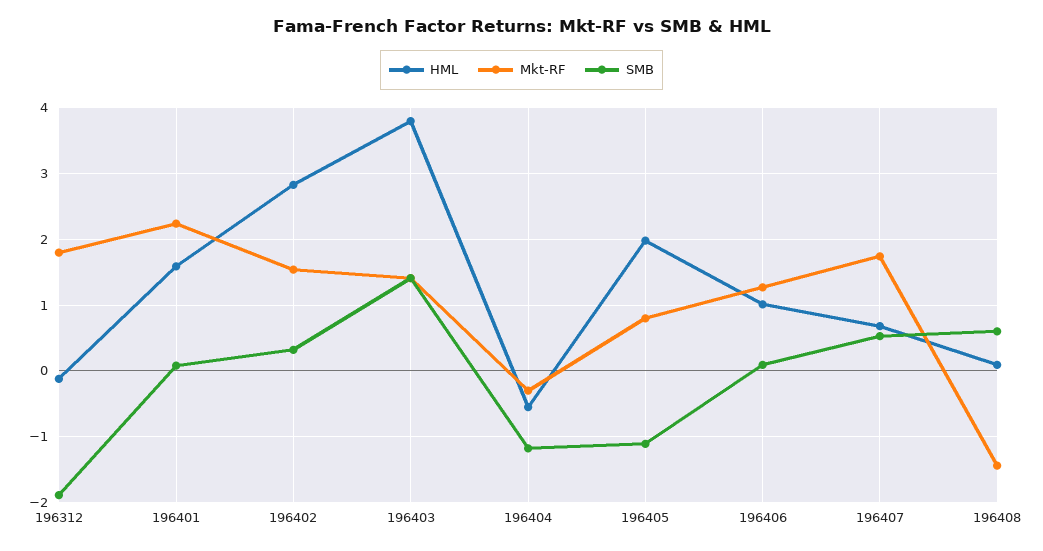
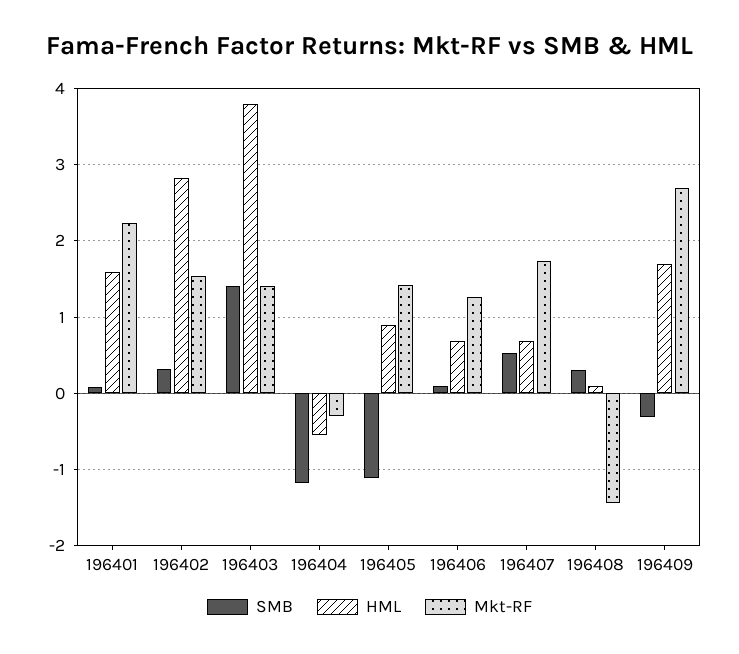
HML, 196312: -0.1 -> none
Mkt-RF, 196312: 1.8 -> none
SMB, 196312: -1.9 -> none
HML, 196405: 2 -> 0.9
Mkt-RF, 196405: 0.8 -> 1.4
HML, 196406: 1 -> 0.7
SMB, 196408: 0.6 -> 0.3
SMB, 196409: none -> -0.3
HML, 196409: none -> 1.7
Mkt-RF, 196409: none -> 2.7

